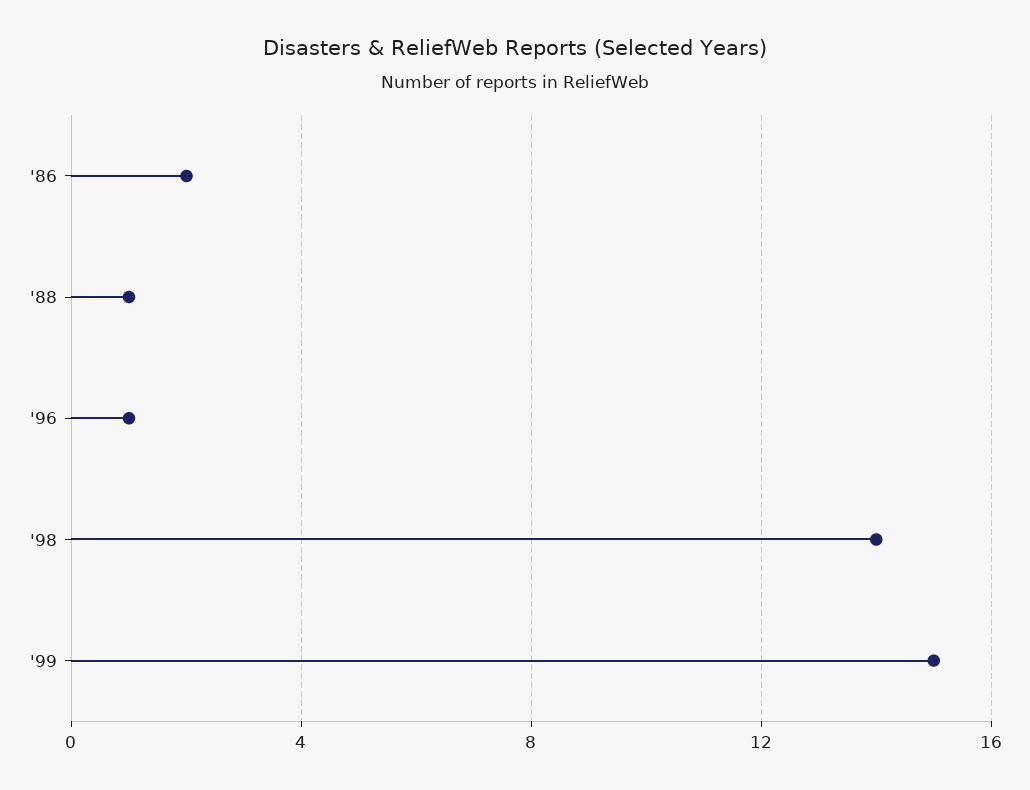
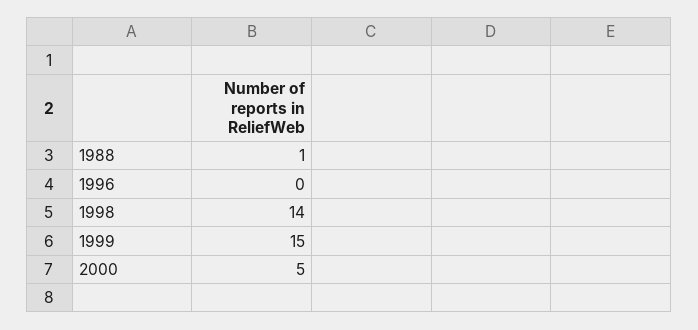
'86: 2 -> none
'96: 1 -> 0
2000: none -> 5

